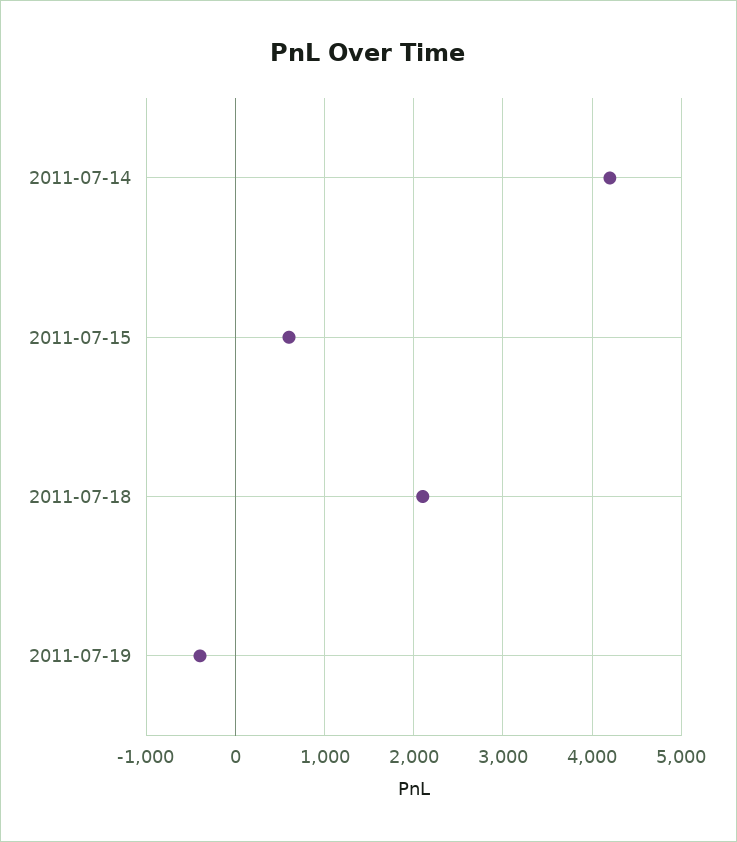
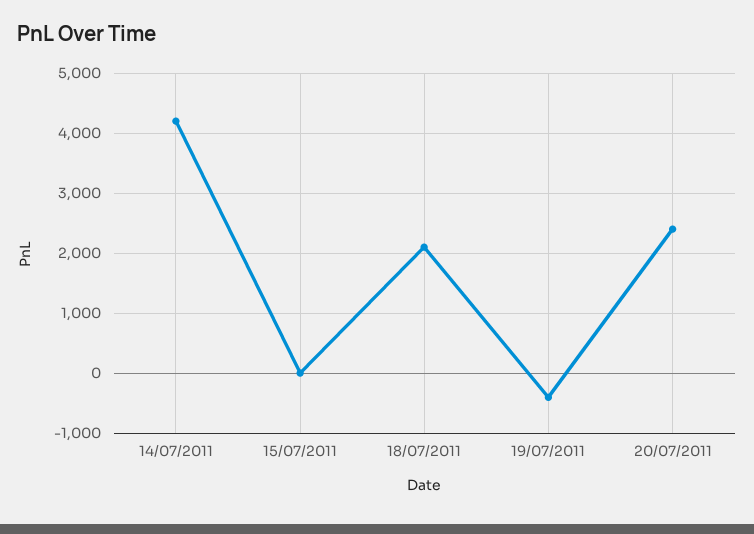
2011-07-15: 600 -> 0
20/07/2011: none -> 2400

